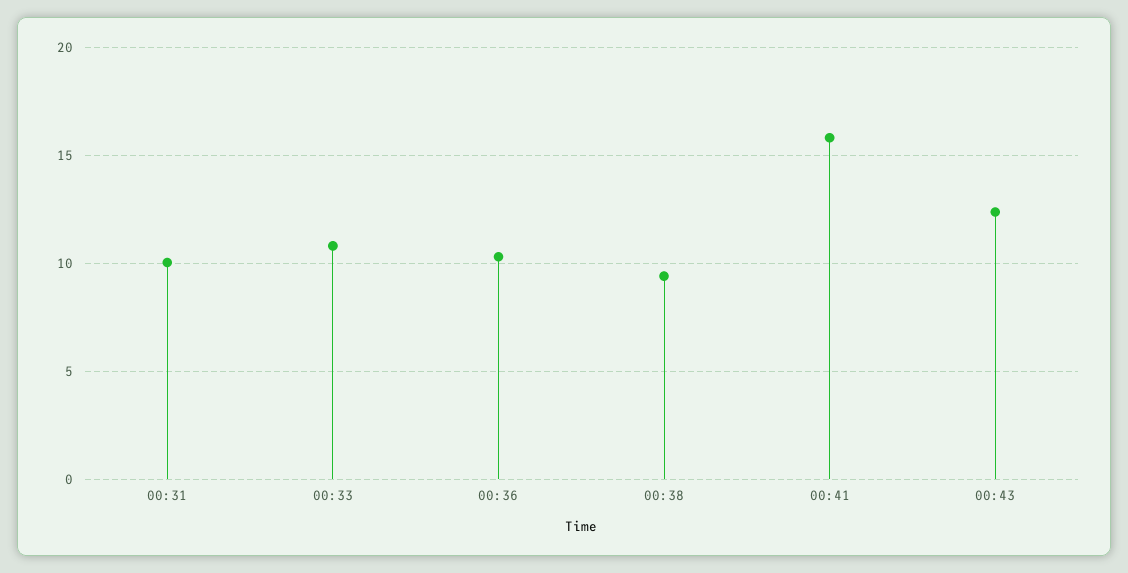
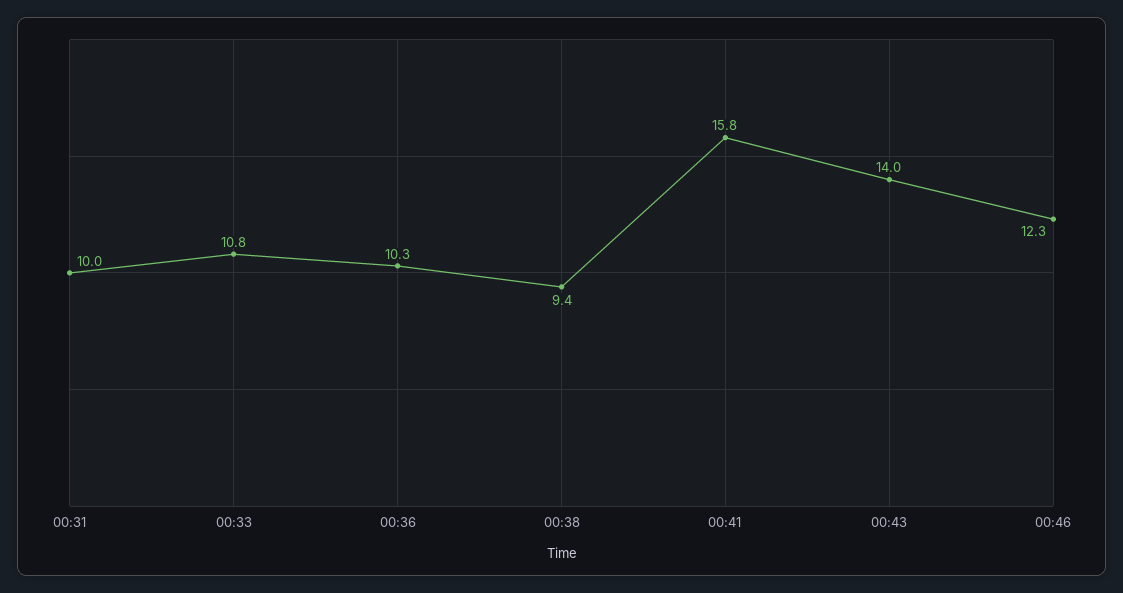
00:43: 12.5 -> 14
00:46: none -> 12.3

